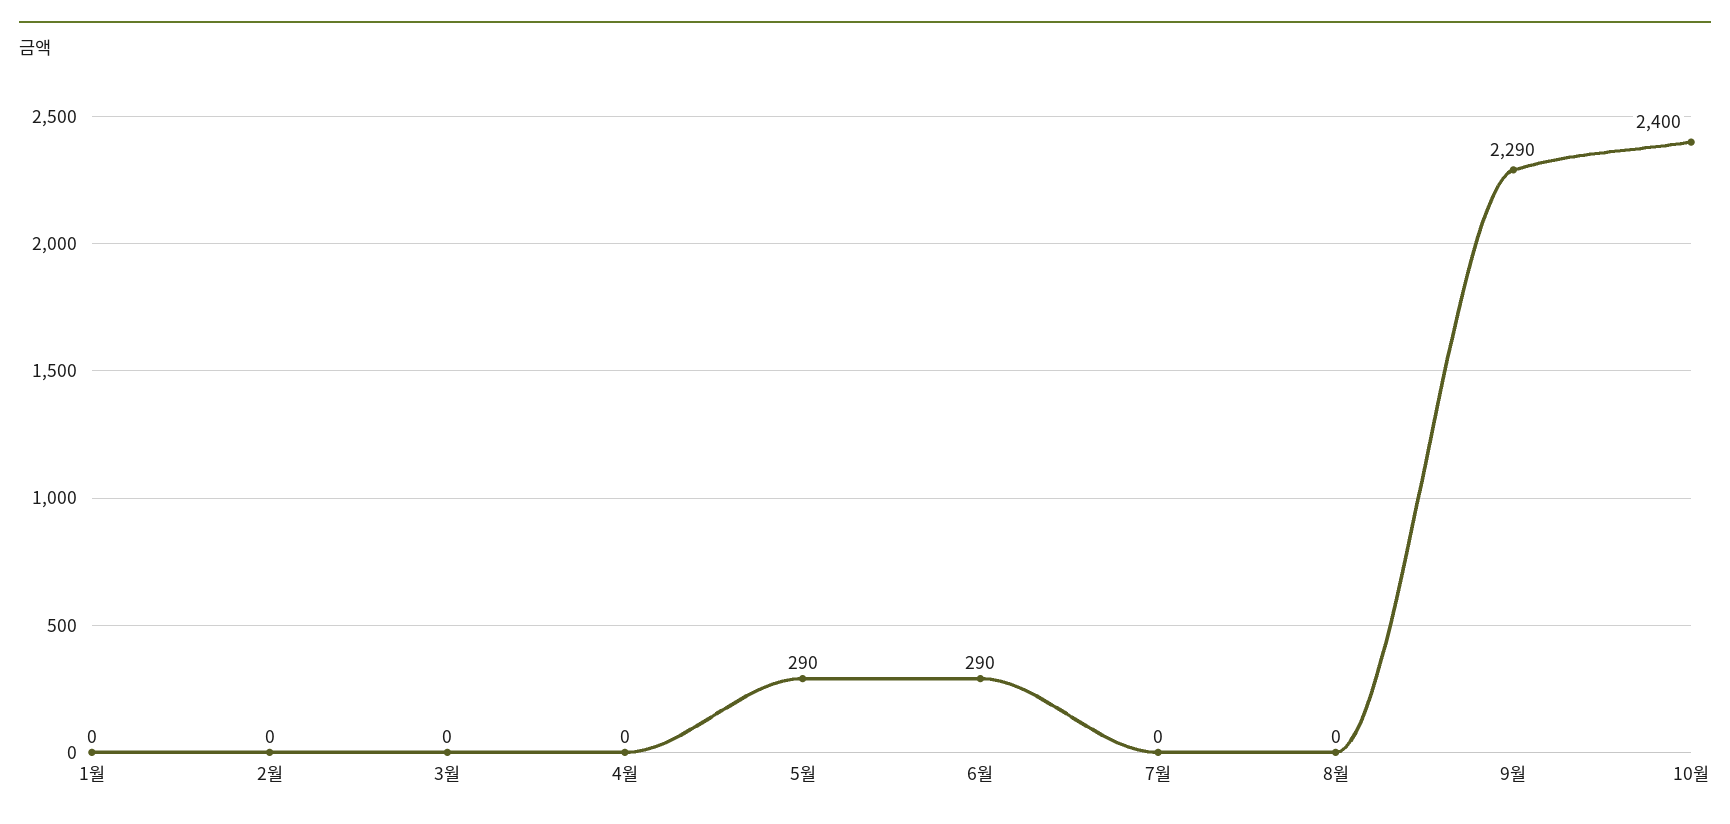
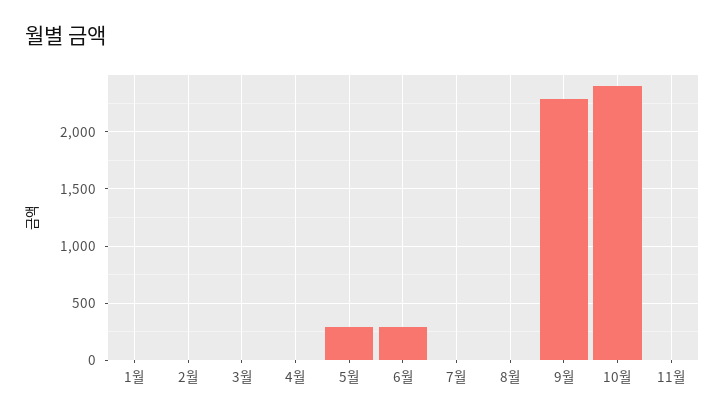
11월: none -> 0

